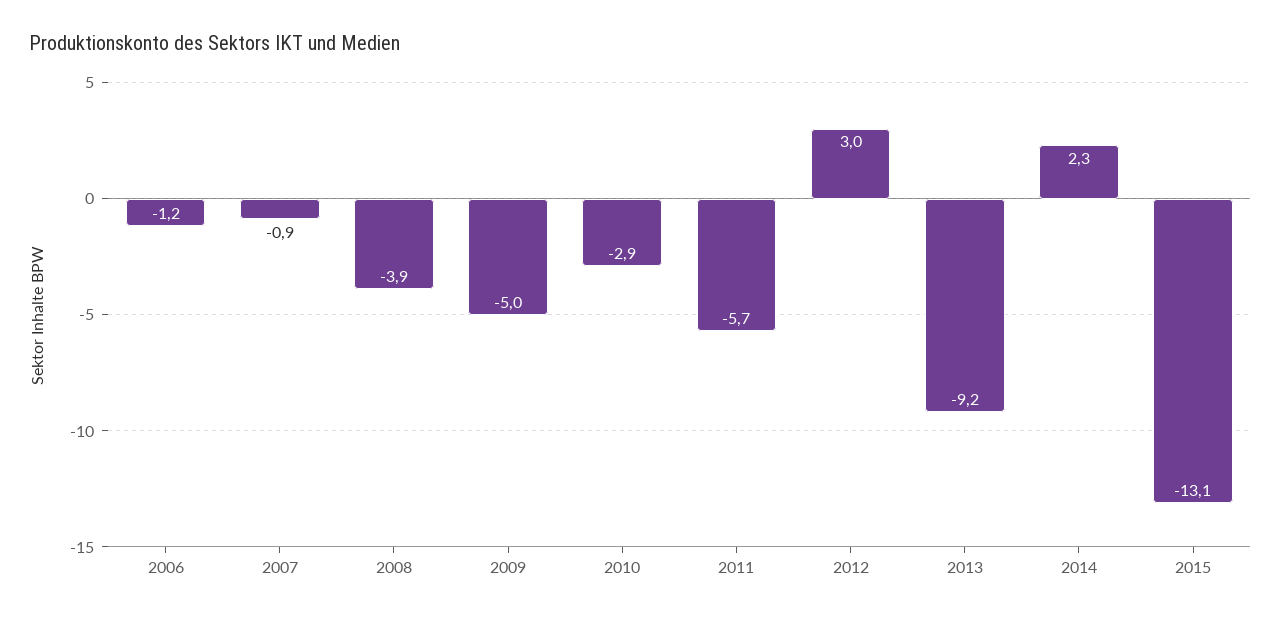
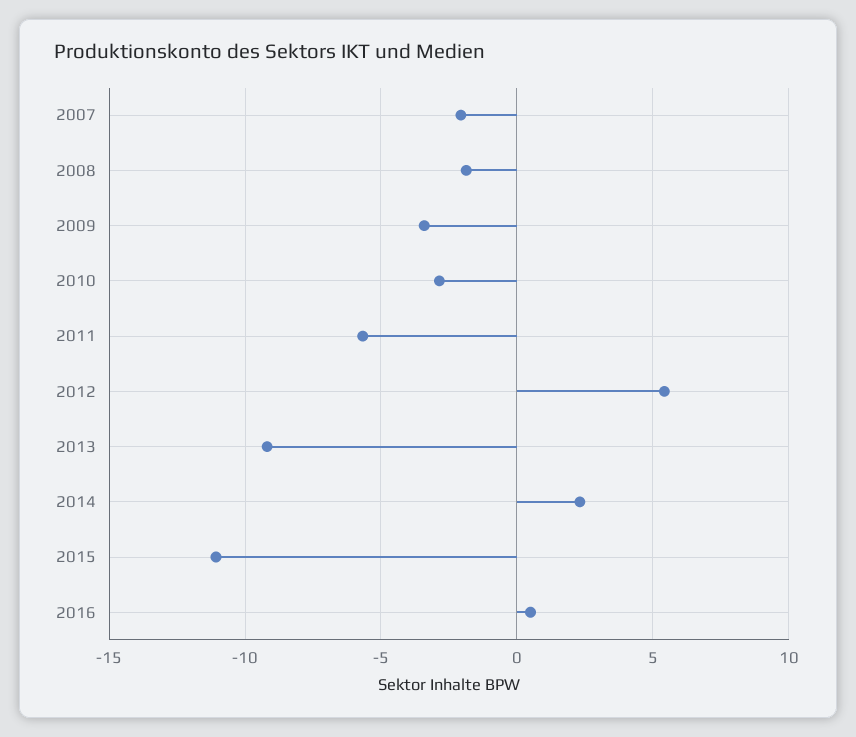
2006: -1.2 -> none
2007: -0.9 -> -2
2008: -3.9 -> -2
2009: -5 -> -3.5
2012: 3 -> 5.5
2015: -13.1 -> -11
2016: none -> 0.5

